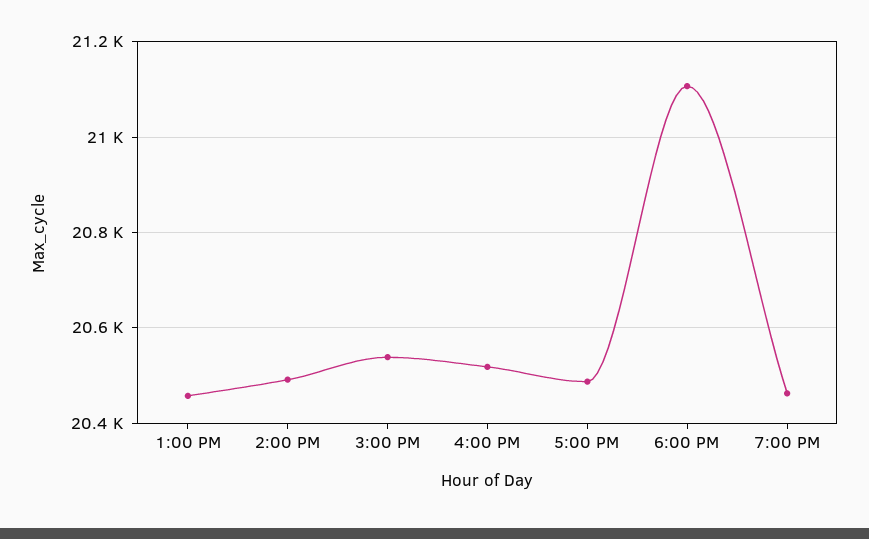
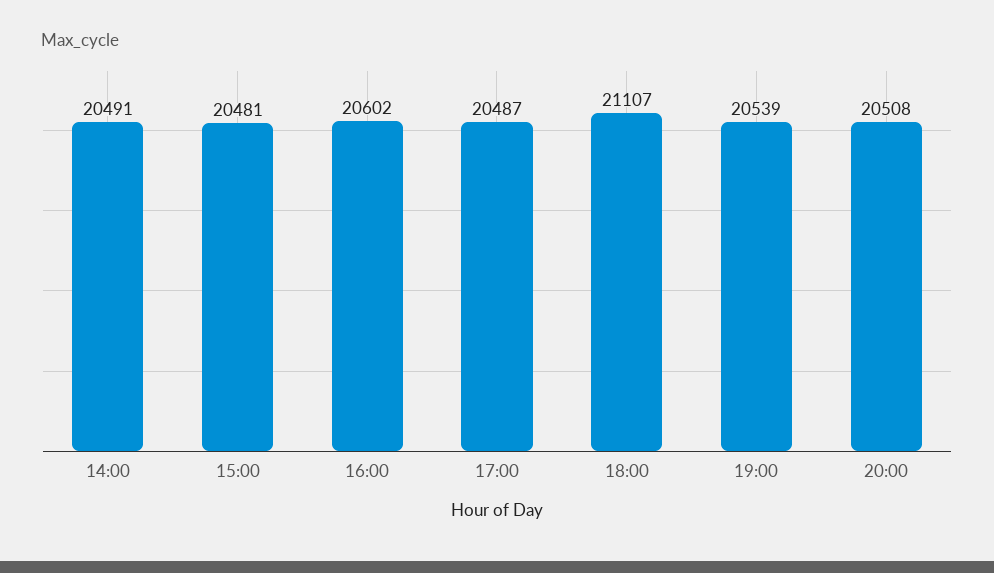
1:00 PM: 20460 -> none
3:00 PM: 20540 -> 20481
4:00 PM: 20520 -> 20602
7:00 PM: 20460 -> 20539
20:00: none -> 20508

